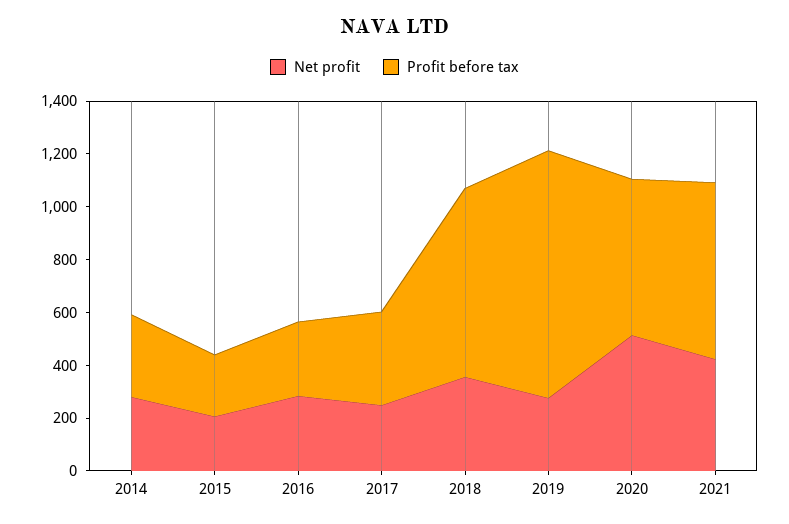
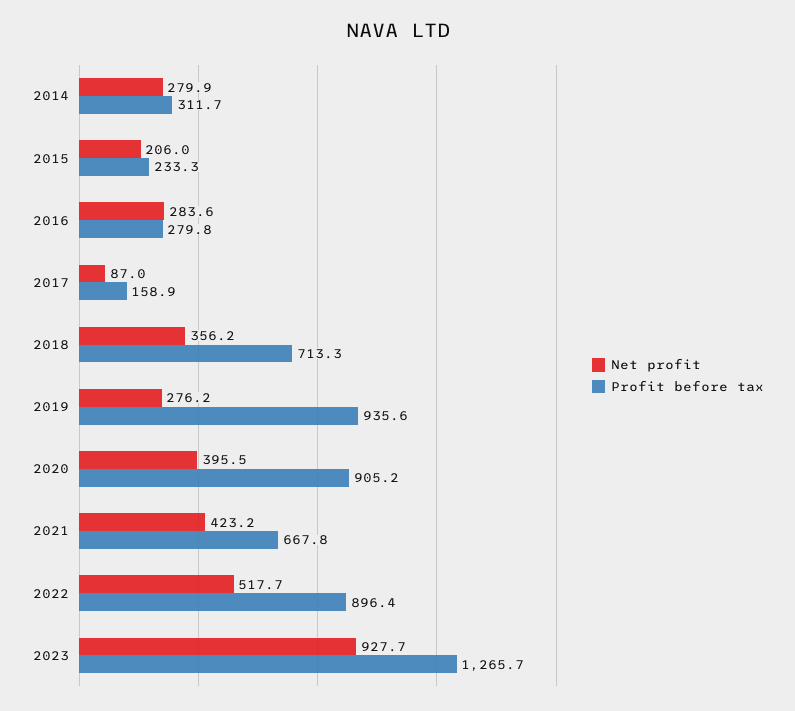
Net profit, 2017: 250 -> 87
Profit before tax, 2017: 350 -> 158.9
Net profit, 2020: 500 -> 395.5
Profit before tax, 2020: 600 -> 905.2
Net profit, 2022: none -> 517.7
Profit before tax, 2022: none -> 896.4
Net profit, 2023: none -> 927.7
Profit before tax, 2023: none -> 1265.7

